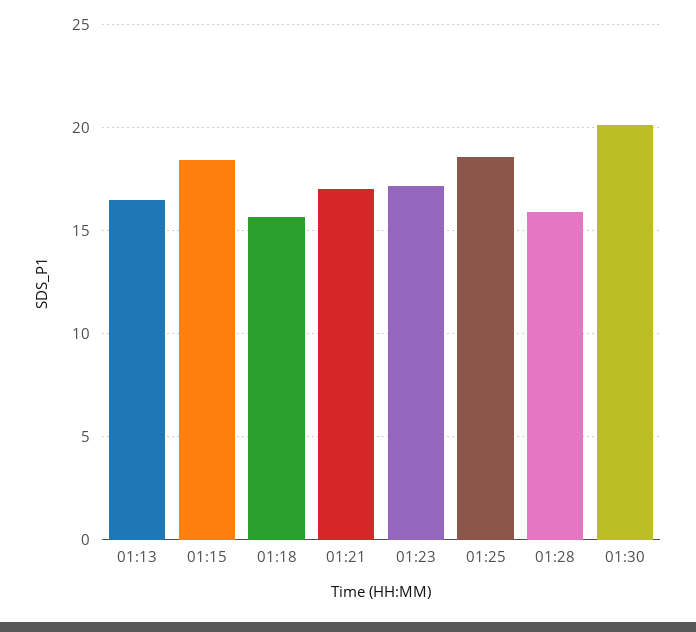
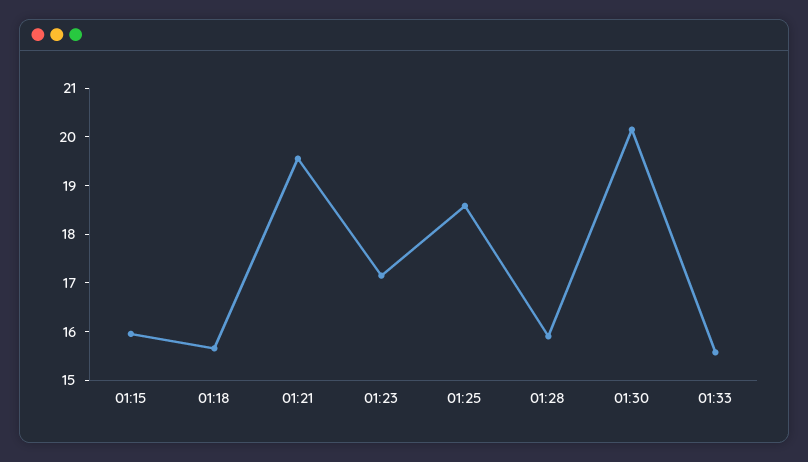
01:13: 16.5 -> none
01:15: 18.5 -> 16
01:21: 17 -> 19.6
01:33: none -> 15.6

